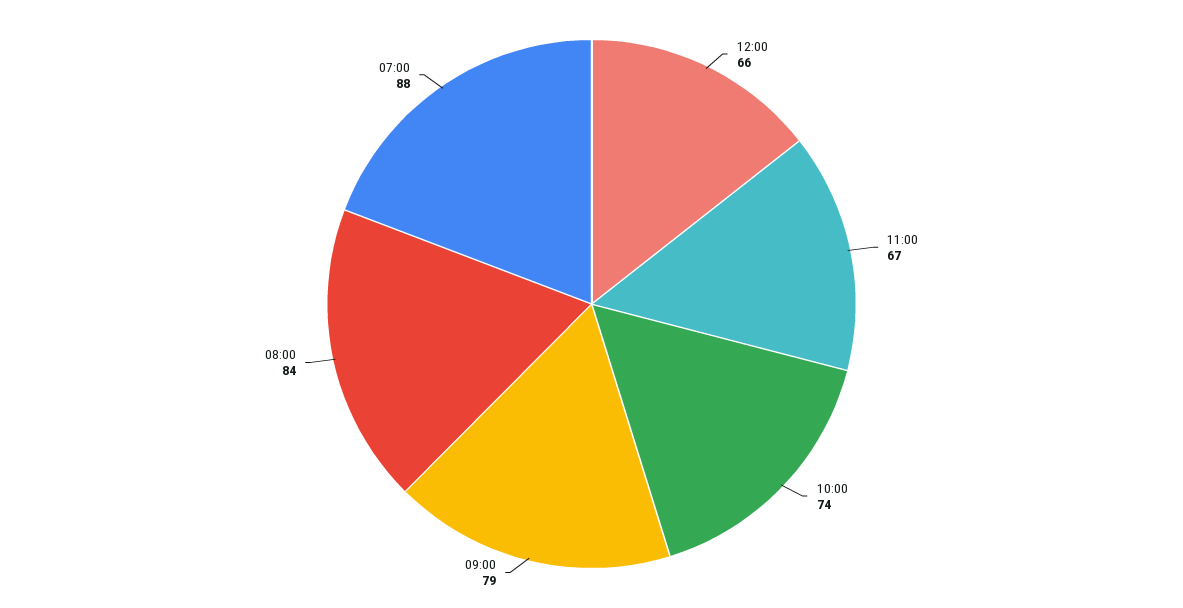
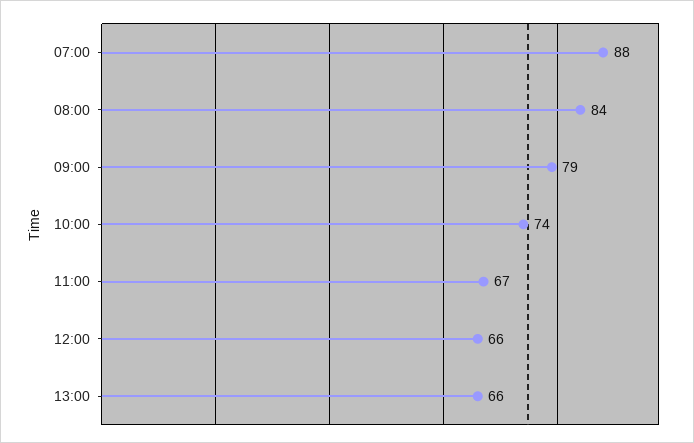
13:00: none -> 66

